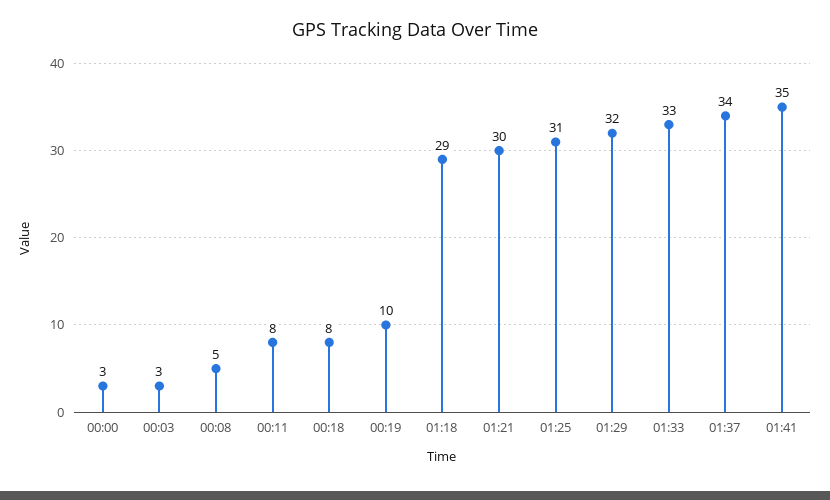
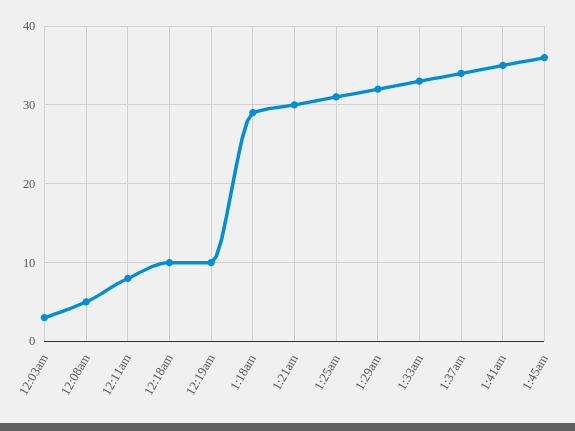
00:00: 3 -> none
00:18: 8 -> 10
1:45am: none -> 36

